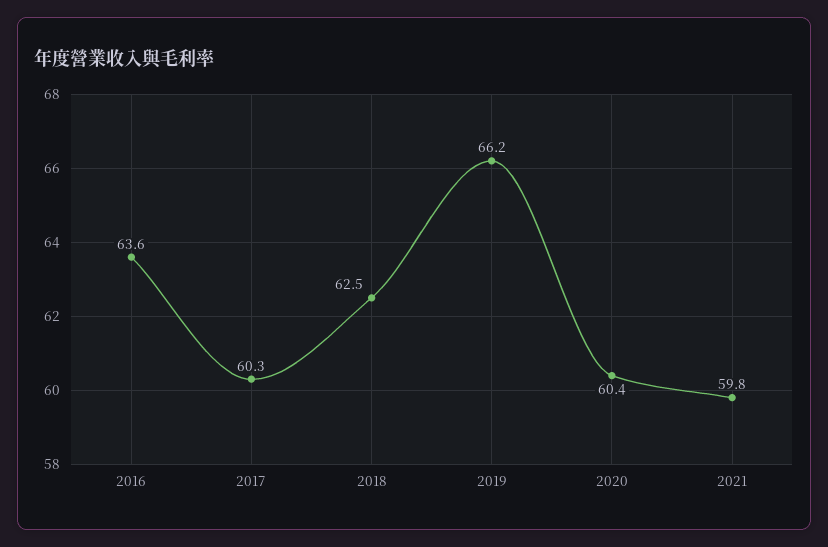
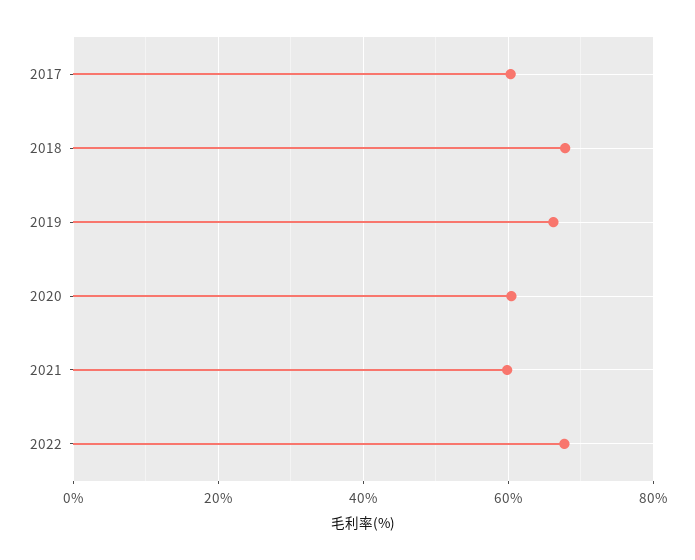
2016: 63.6 -> none
2018: 62.5 -> 68
2022: none -> 68

